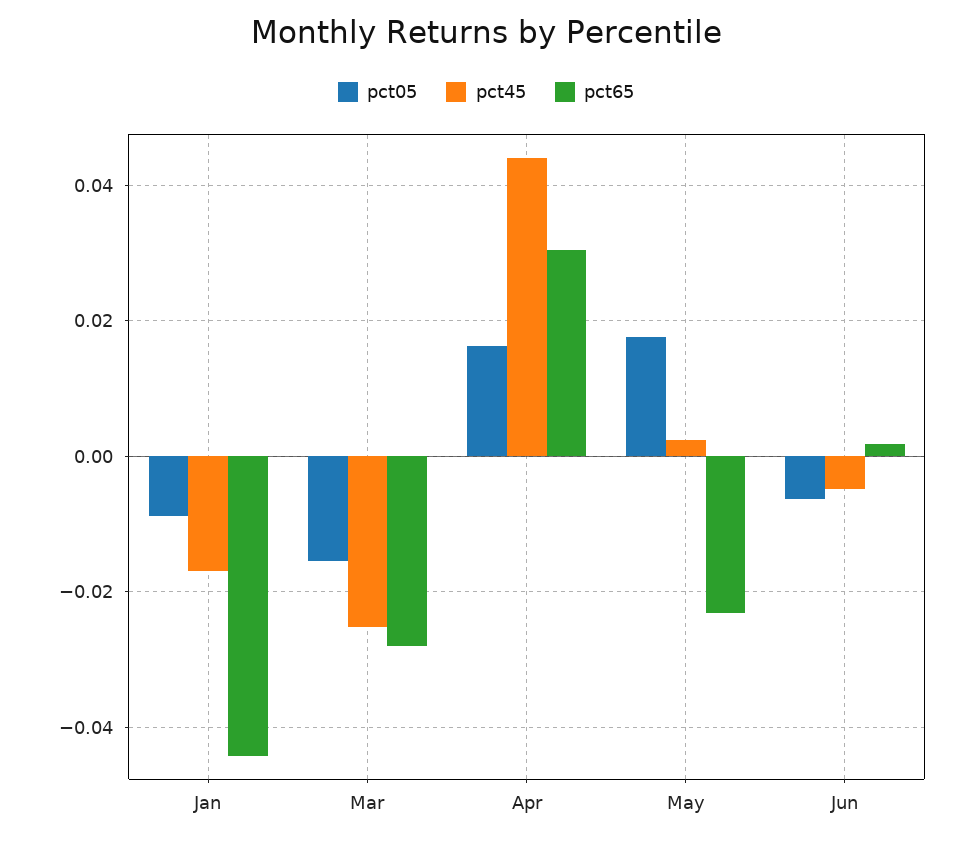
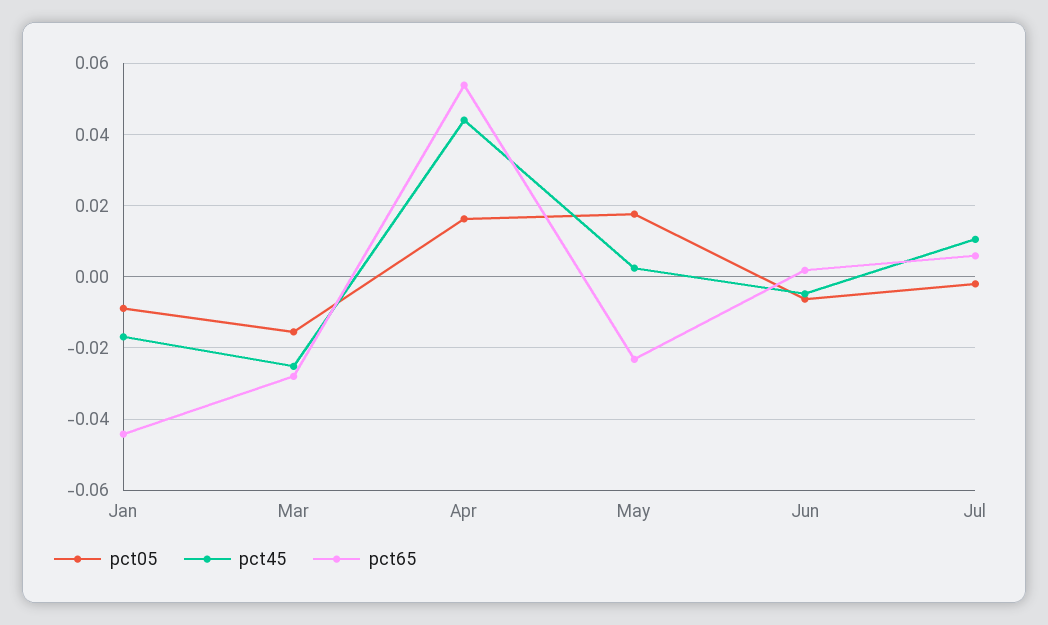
pct65, Apr: 0.03 -> 0.054
pct05, Jul: none -> -0.002
pct45, Jul: none -> 0.01
pct65, Jul: none -> 0.006

